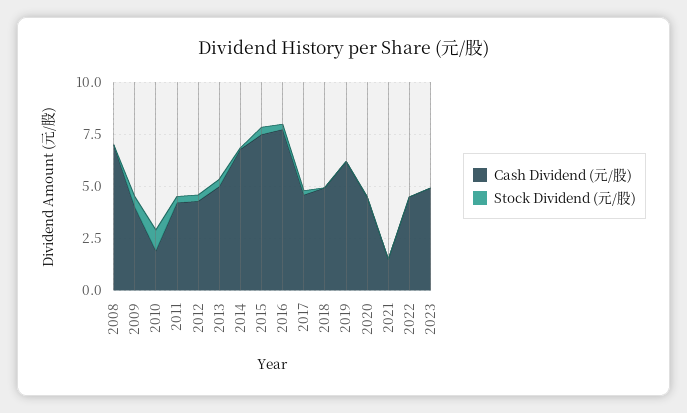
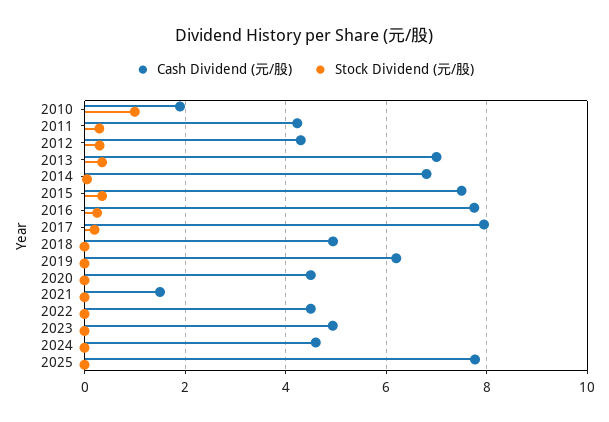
Cash Dividend (元/股), 2008: 7 -> none
Stock Dividend (元/股), 2008: 0 -> none
Cash Dividend (元/股), 2009: 4 -> none
Stock Dividend (元/股), 2009: 0.5 -> none
Cash Dividend (元/股), 2013: 5 -> 7
Cash Dividend (元/股), 2017: 4.5 -> 8
Cash Dividend (元/股), 2024: none -> 4.6
Stock Dividend (元/股), 2024: none -> 0
Cash Dividend (元/股), 2025: none -> 7.8
Stock Dividend (元/股), 2025: none -> 0

